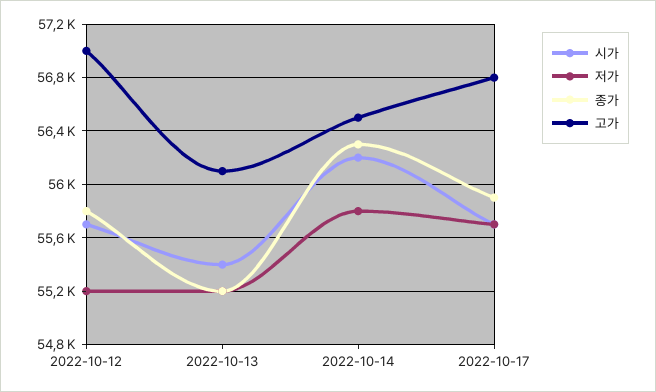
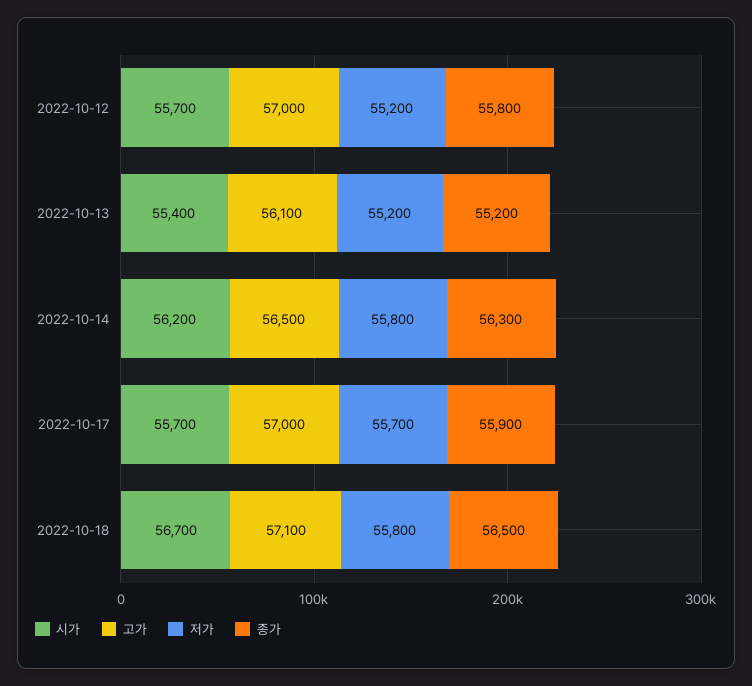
고가, 2022-10-17: 56800 -> 57000
시가, 2022-10-18: none -> 56700
고가, 2022-10-18: none -> 57100
저가, 2022-10-18: none -> 55800
종가, 2022-10-18: none -> 56500

